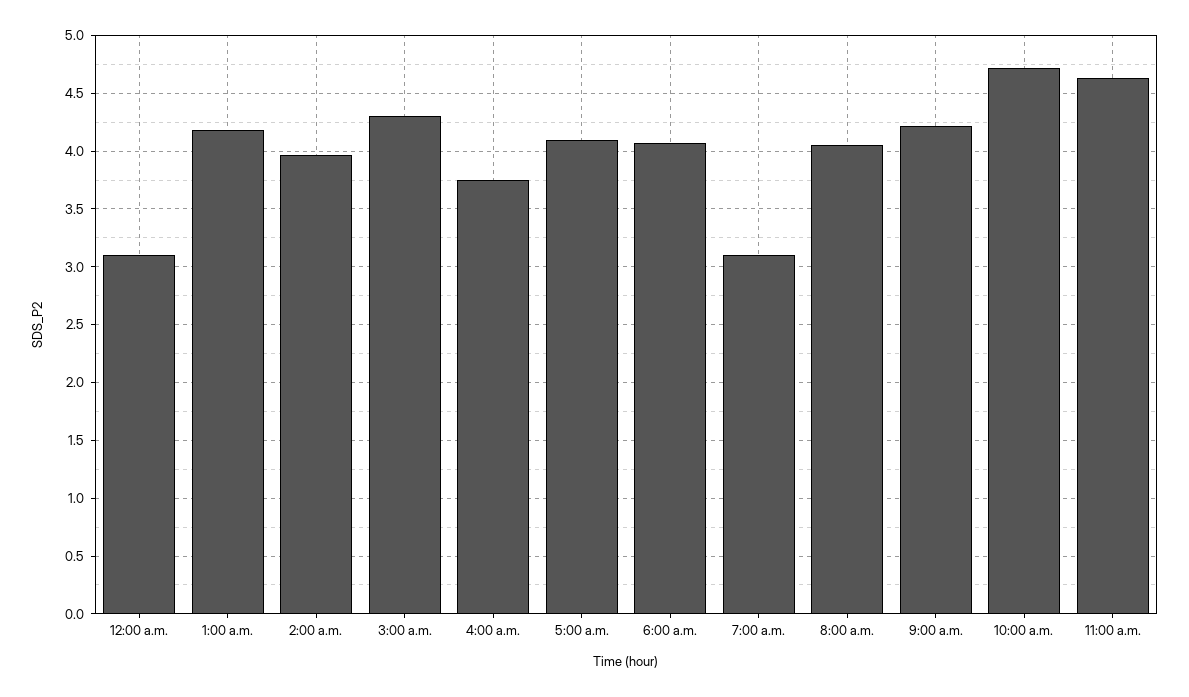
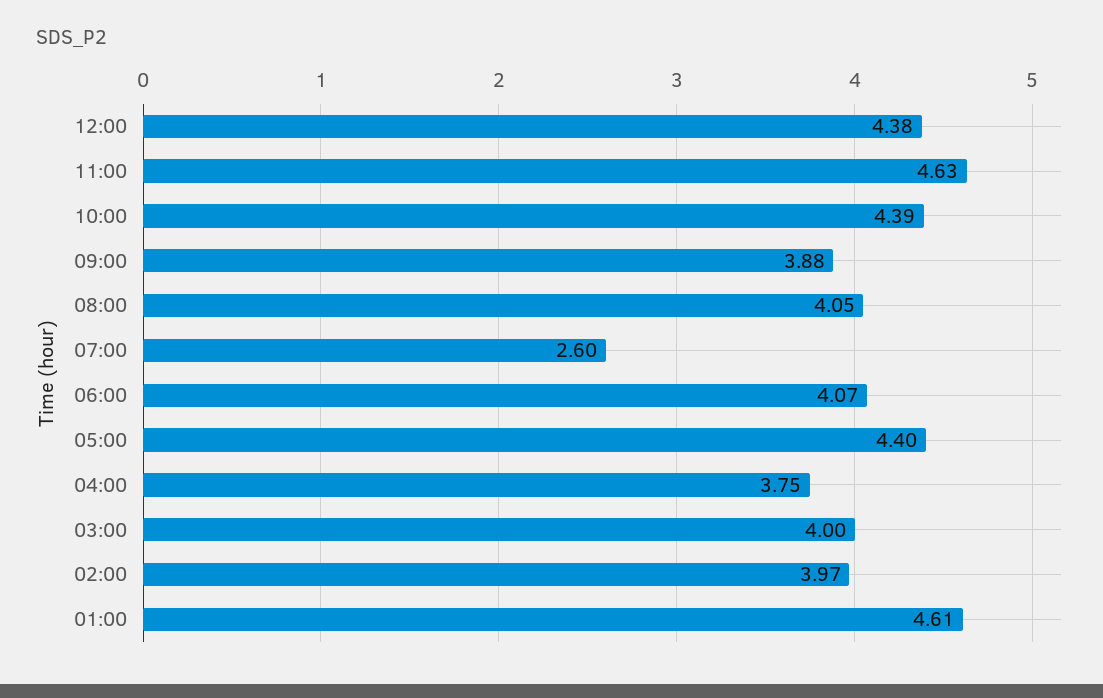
12:00 a.m.: 3.1 -> none
1:00 a.m.: 4.2 -> 4.61
3:00 a.m.: 4.3 -> 4
5:00 a.m.: 4.1 -> 4.4
7:00 a.m.: 3.1 -> 2.6
9:00 a.m.: 4.2 -> 3.88
10:00 a.m.: 4.7 -> 4.39
12:00: none -> 4.38

